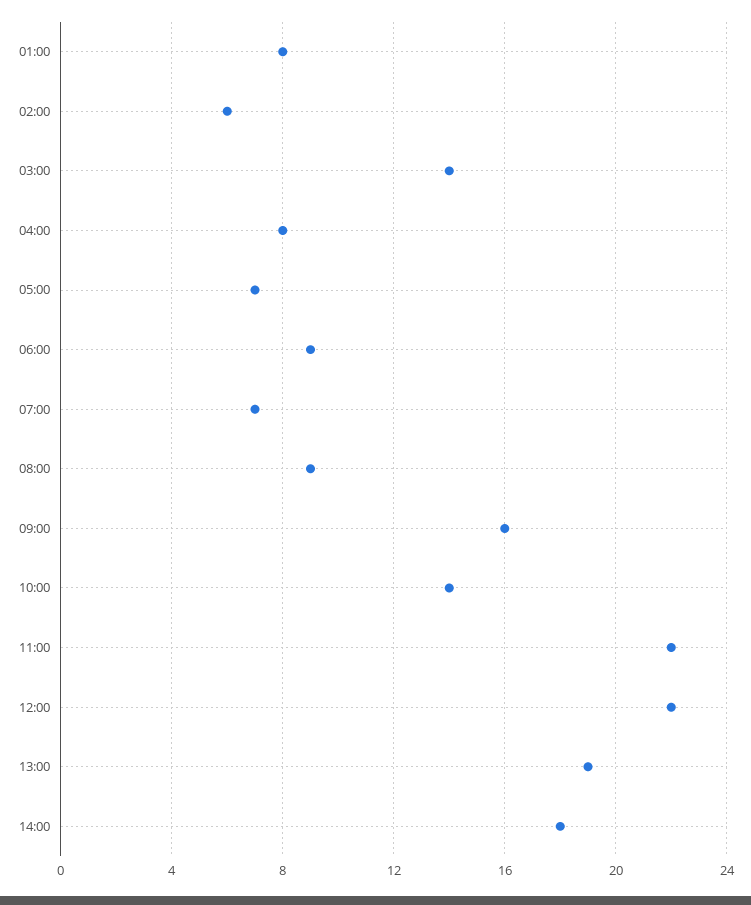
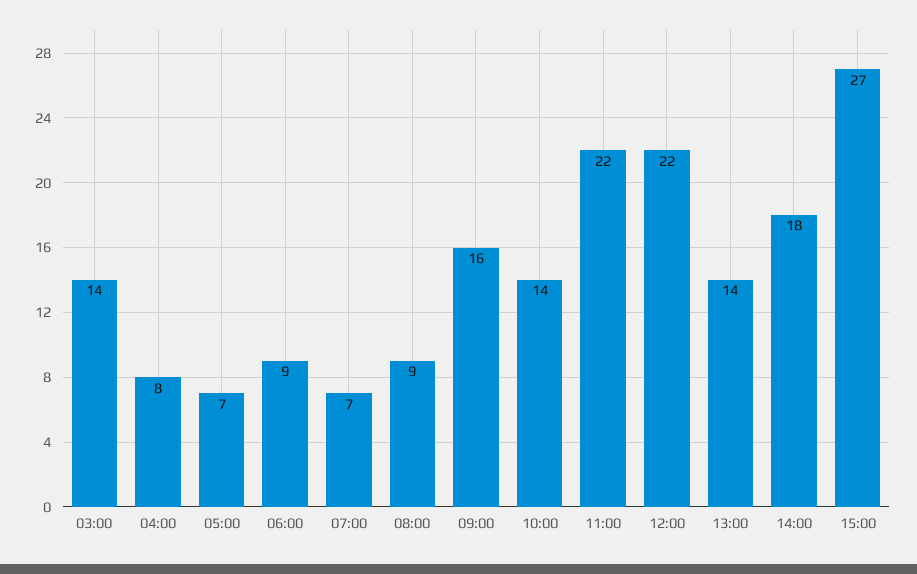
01:00: 8 -> none
02:00: 6 -> none
13:00: 19 -> 14
15:00: none -> 27

